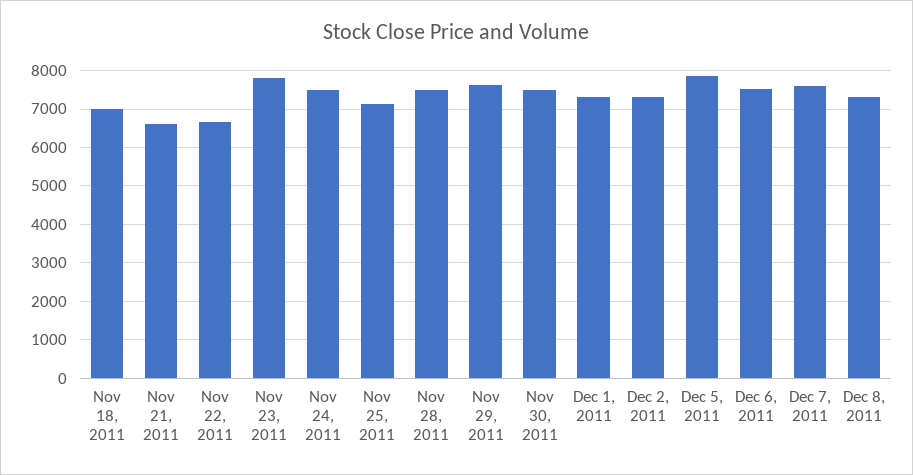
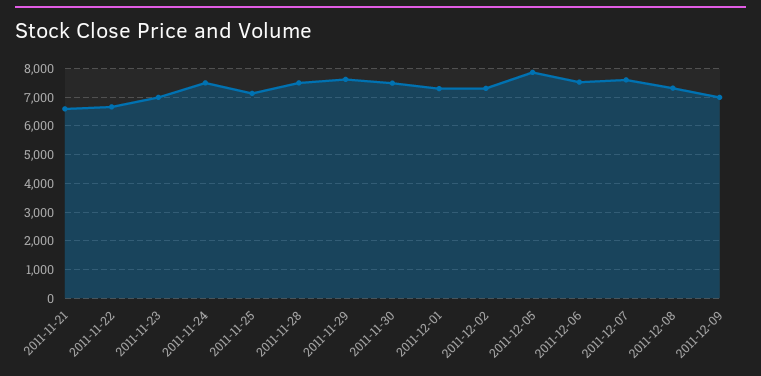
Nov 18, 2011: 7000 -> none
Nov 23, 2011: 7800 -> 7000
2011-12-09: none -> 7000

